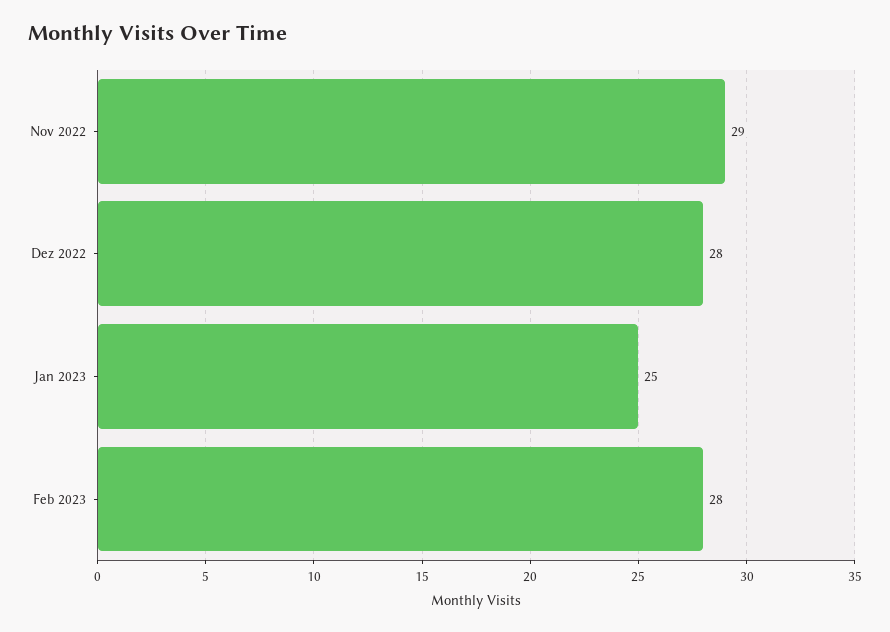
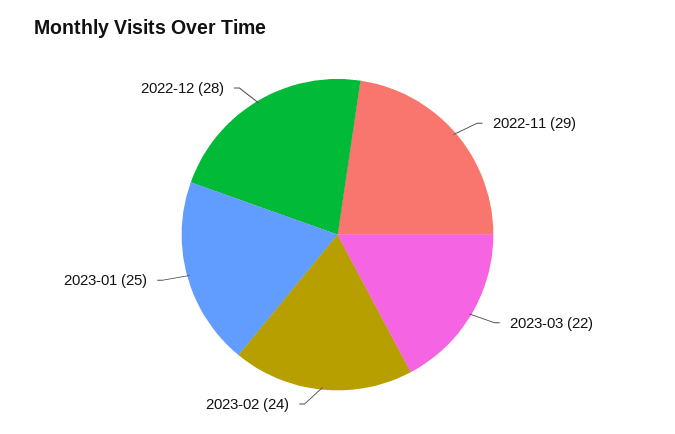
Feb 2023: 28 -> 24
2023-03: none -> 22

